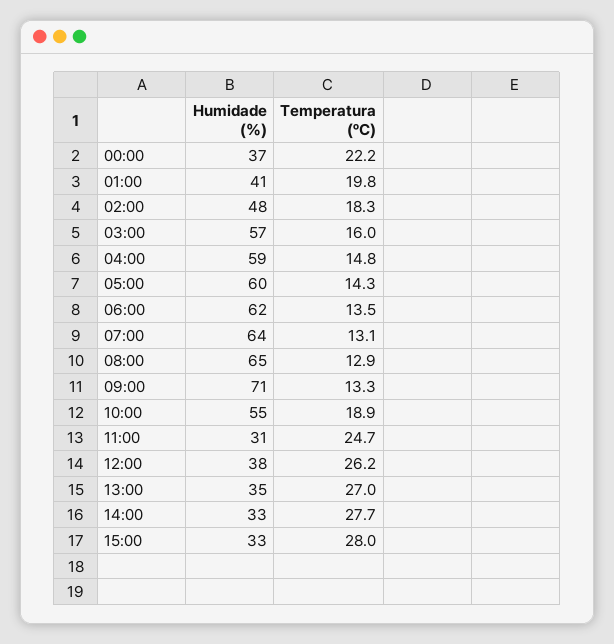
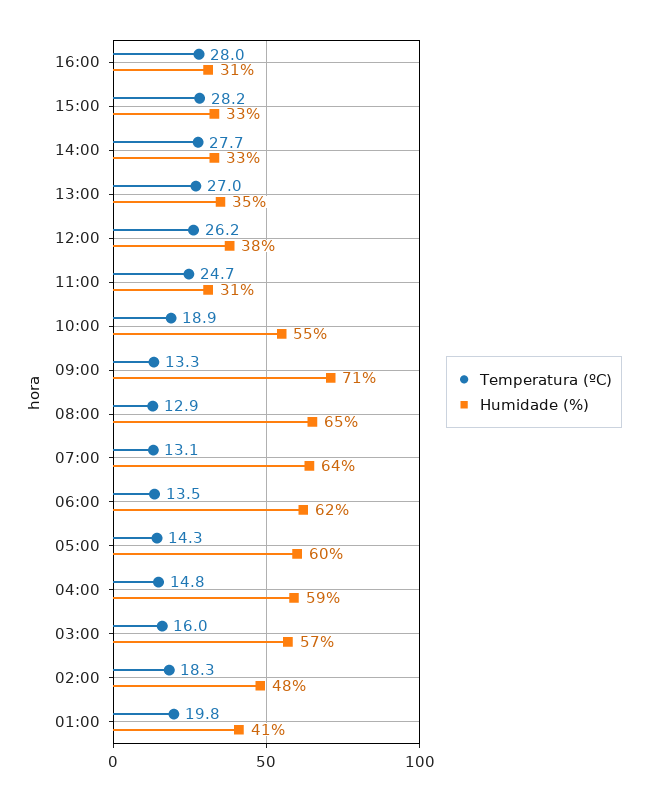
Humidade (%), 00:00: 37 -> none
Temperatura (ºC), 00:00: 22.2 -> none
Temperatura (ºC), 15:00: 28 -> 28.2
Temperatura (ºC), 16:00: none -> 28
Humidade (%), 16:00: none -> 31

